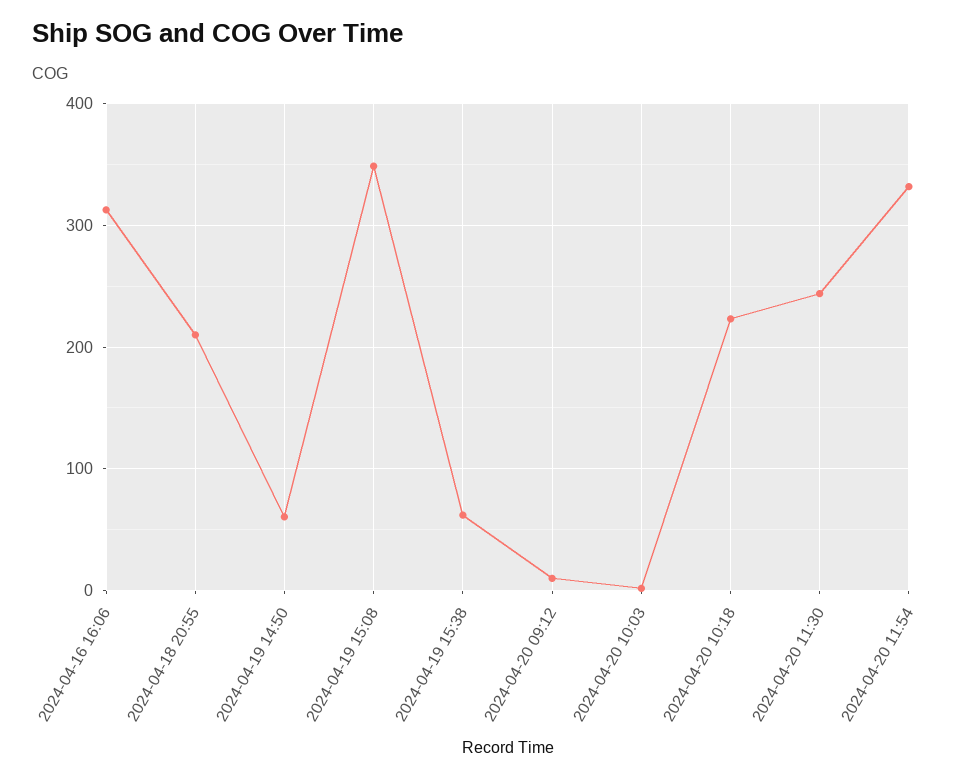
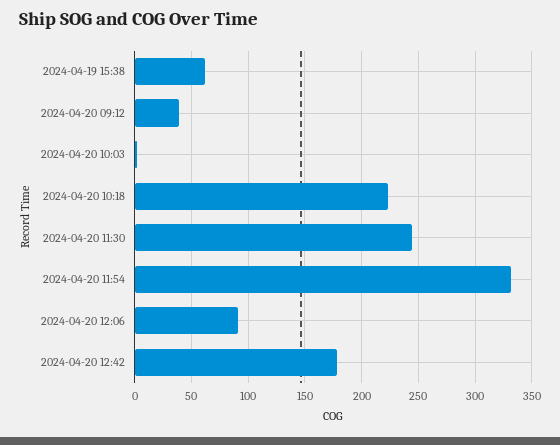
2024-04-16 16:06: 310 -> none
2024-04-18 20:55: 210 -> none
2024-04-19 14:50: 60 -> none
2024-04-19 15:08: 350 -> none
2024-04-20 09:12: 10 -> 40
2024-04-20 12:06: none -> 90
2024-04-20 12:42: none -> 180

